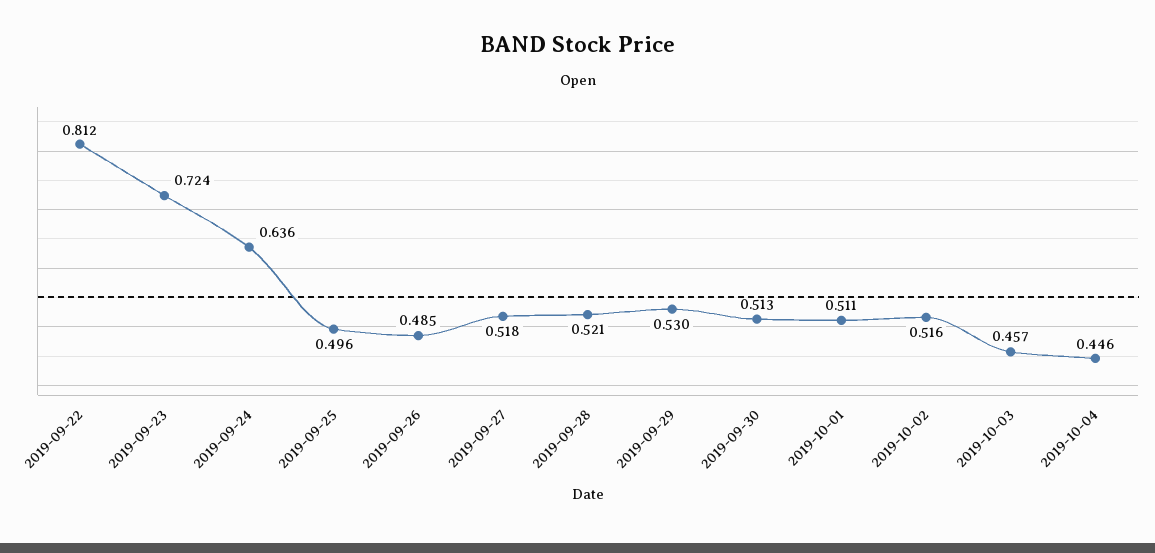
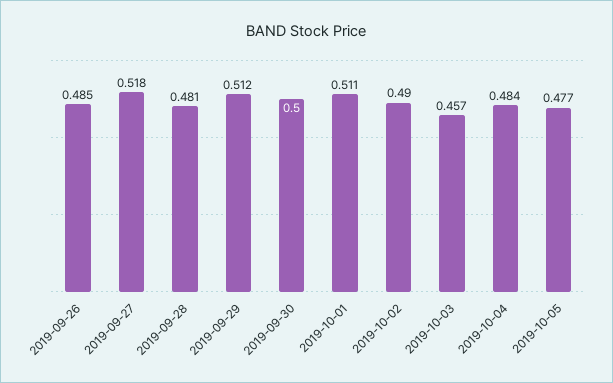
2019-09-22: 0.812 -> none
2019-09-23: 0.724 -> none
2019-09-24: 0.636 -> none
2019-09-25: 0.496 -> none
2019-09-28: 0.521 -> 0.481
2019-09-29: 0.53 -> 0.512
2019-09-30: 0.513 -> 0.5
2019-10-02: 0.516 -> 0.49
2019-10-04: 0.446 -> 0.484
2019-10-05: none -> 0.477

